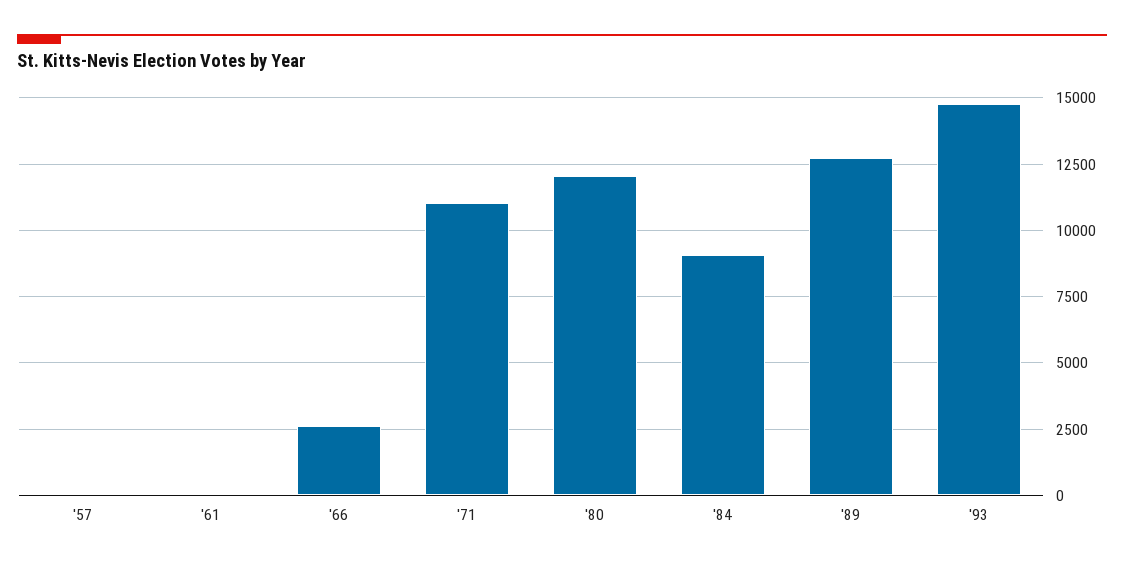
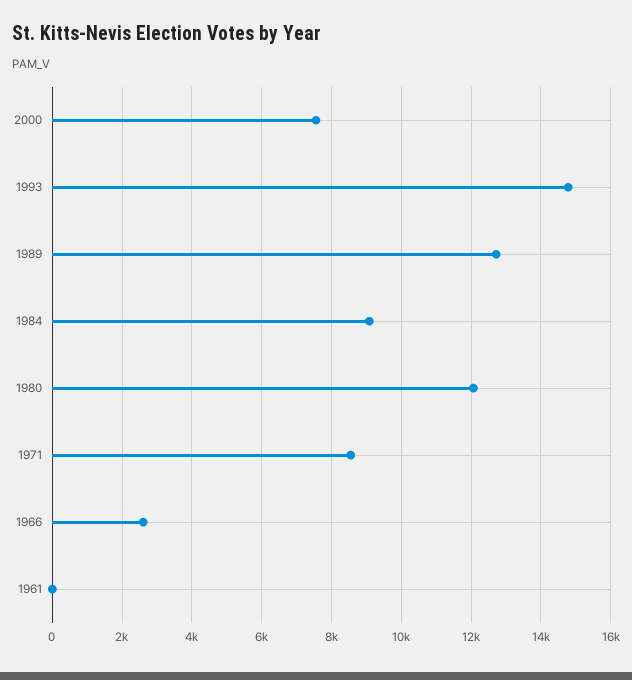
'57: 0 -> none
'71: 11000 -> 8600
2000: none -> 7600

